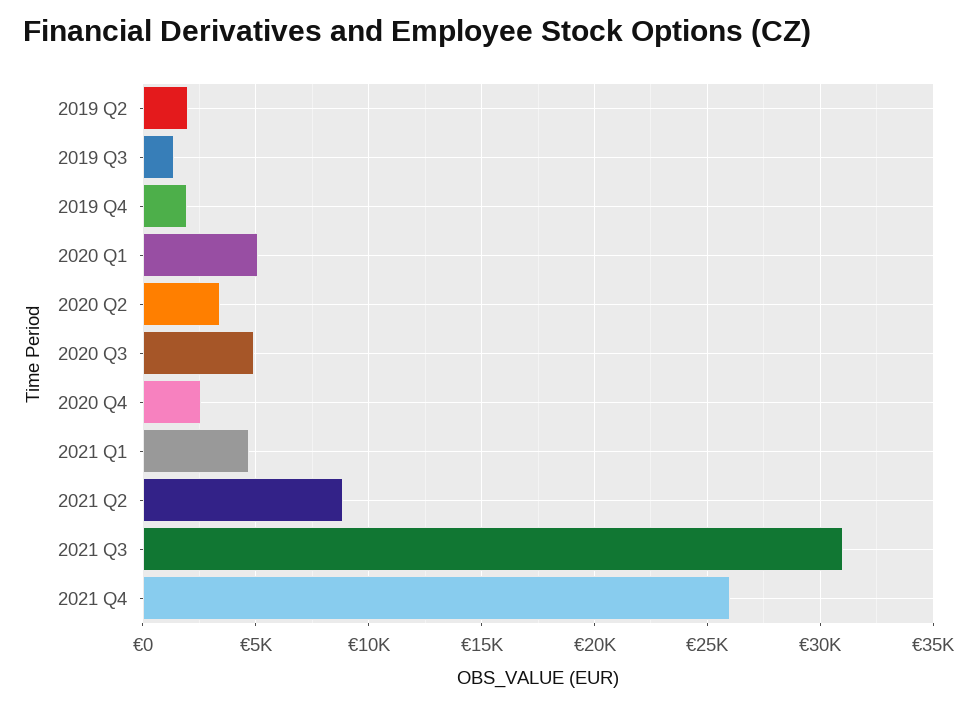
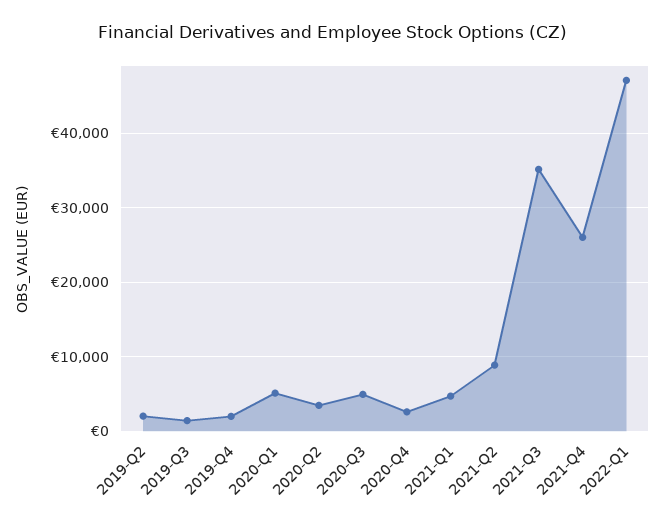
2021 Q3: 31000 -> 35000
2022-Q1: none -> 47000

